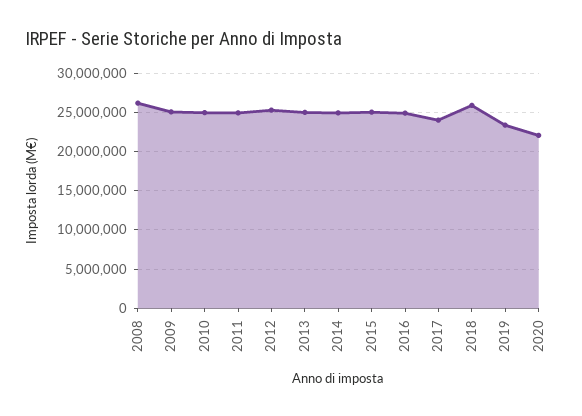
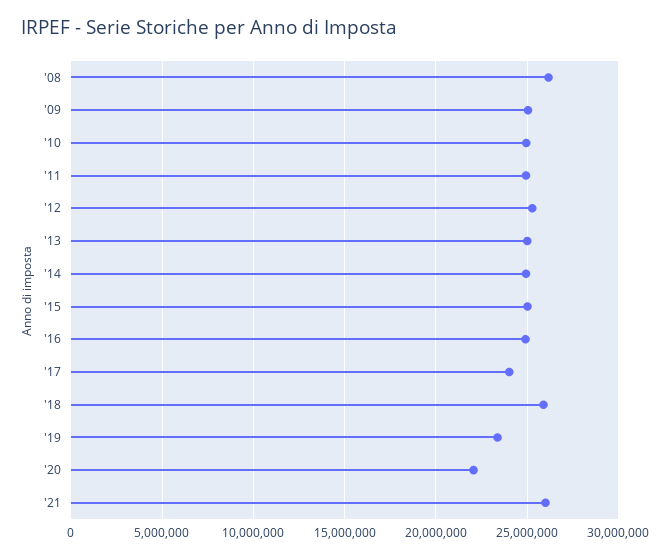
'21: none -> 26000000

